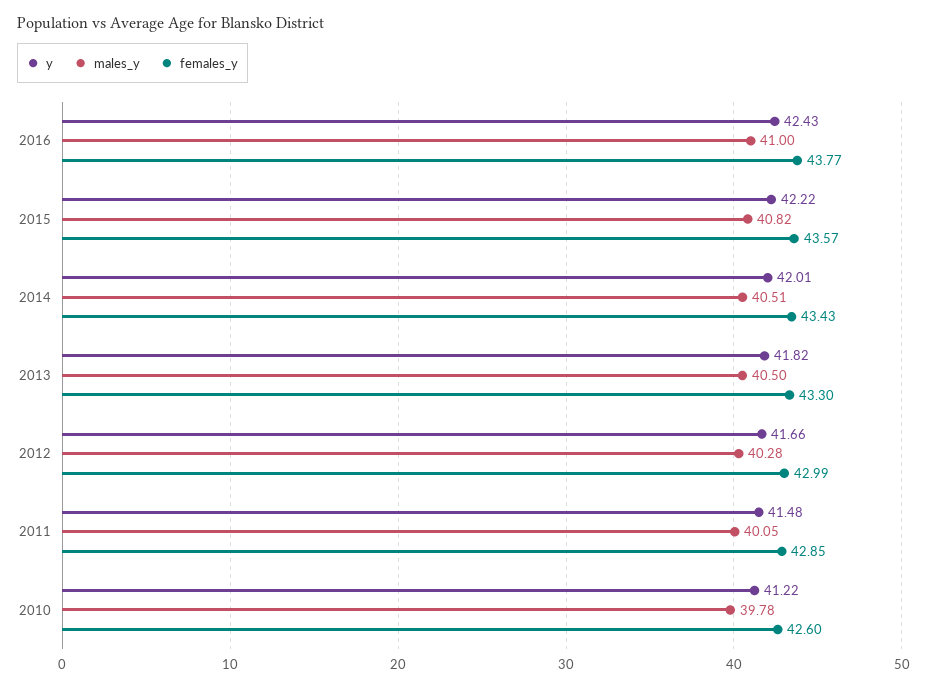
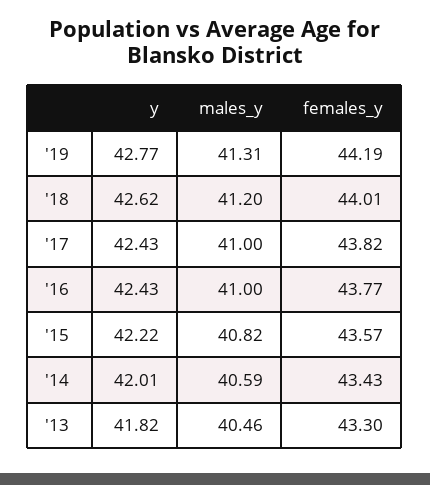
males_y, 2014: 40.51 -> 40.59
males_y, 2013: 40.5 -> 40.46
y, 2012: 41.66 -> none
males_y, 2012: 40.28 -> none
females_y, 2012: 42.99 -> none
y, 2011: 41.48 -> none
males_y, 2011: 40.05 -> none
females_y, 2011: 42.85 -> none
y, 2010: 41.22 -> none
males_y, 2010: 39.78 -> none
females_y, 2010: 42.6 -> none
y, '19: none -> 42.77
males_y, '19: none -> 41.31
females_y, '19: none -> 44.19
y, '18: none -> 42.62
males_y, '18: none -> 41.2
females_y, '18: none -> 44.01
y, '17: none -> 42.43
males_y, '17: none -> 41
females_y, '17: none -> 43.82

